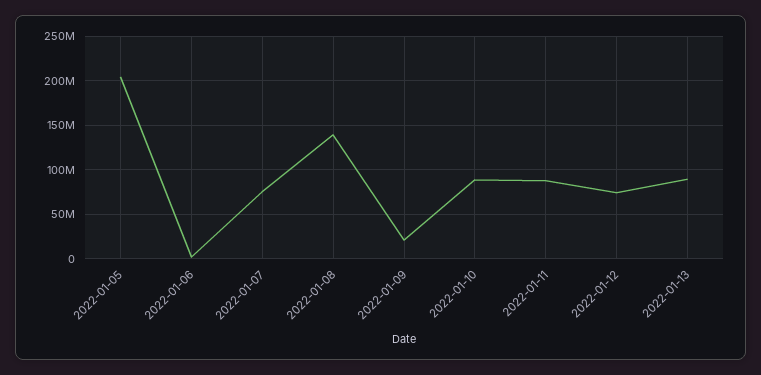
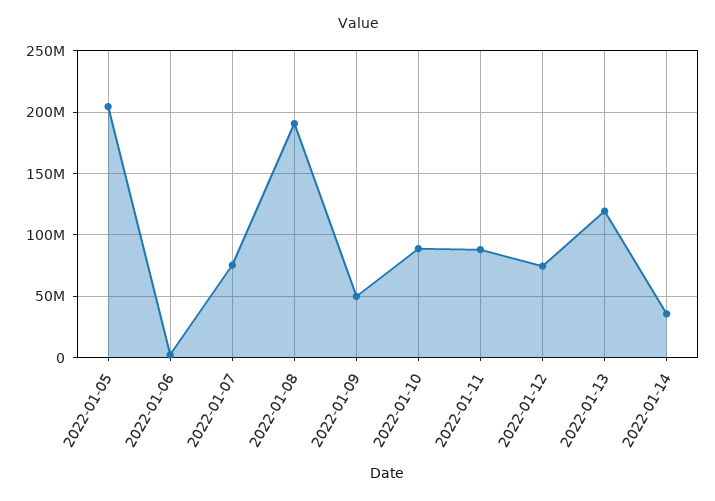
2022-01-08: 140000000 -> 190000000
2022-01-09: 20000000 -> 50000000
2022-01-13: 90000000 -> 120000000
2022-01-14: none -> 35000000

